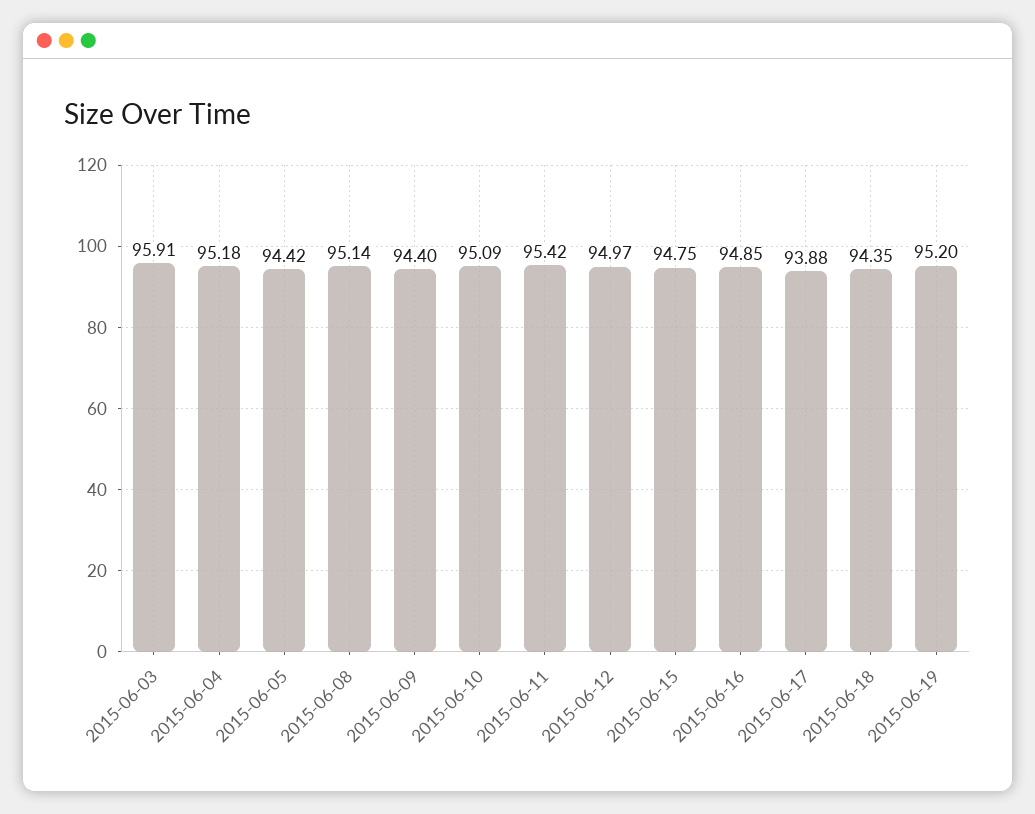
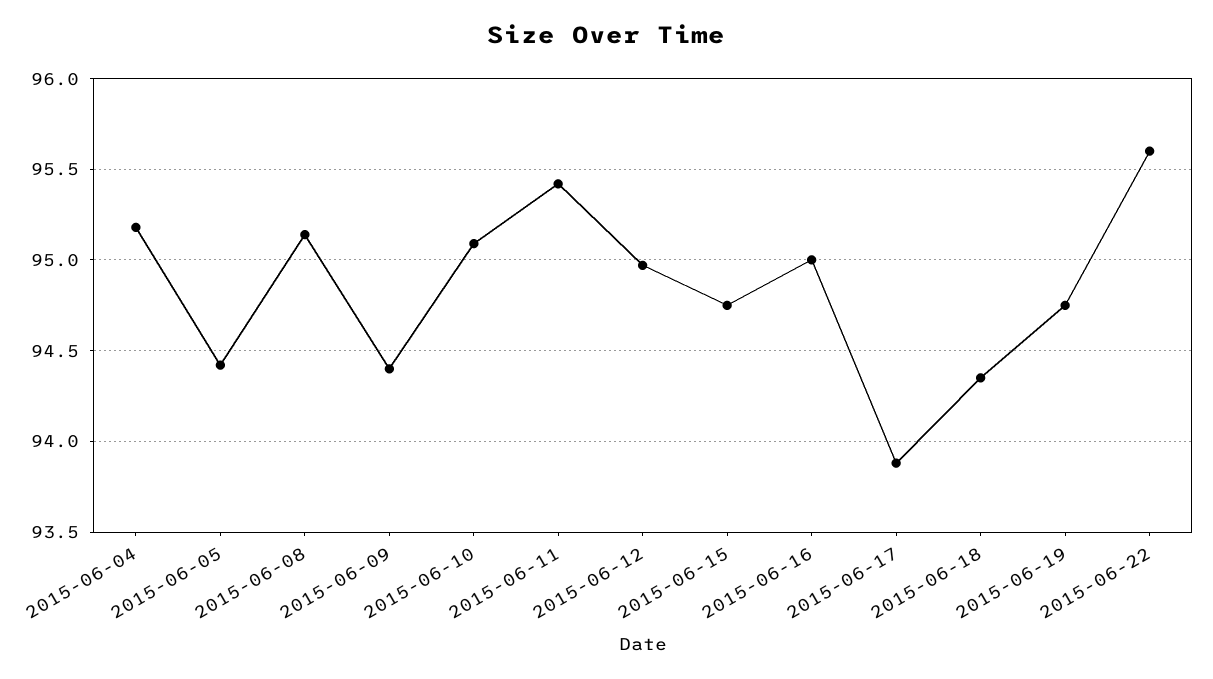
2015-06-03: 95.91 -> none
2015-06-16: 94.85 -> 95
2015-06-19: 95.2 -> 94.75
2015-06-22: none -> 95.6

